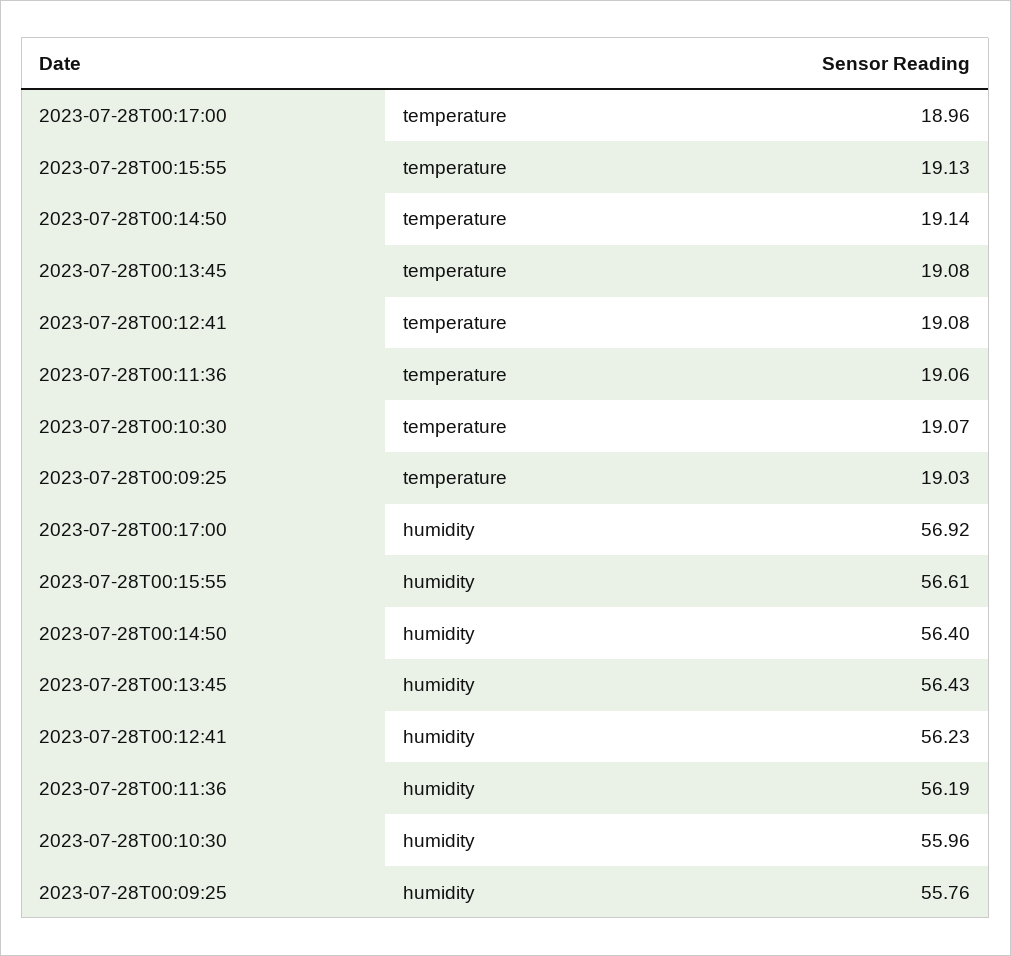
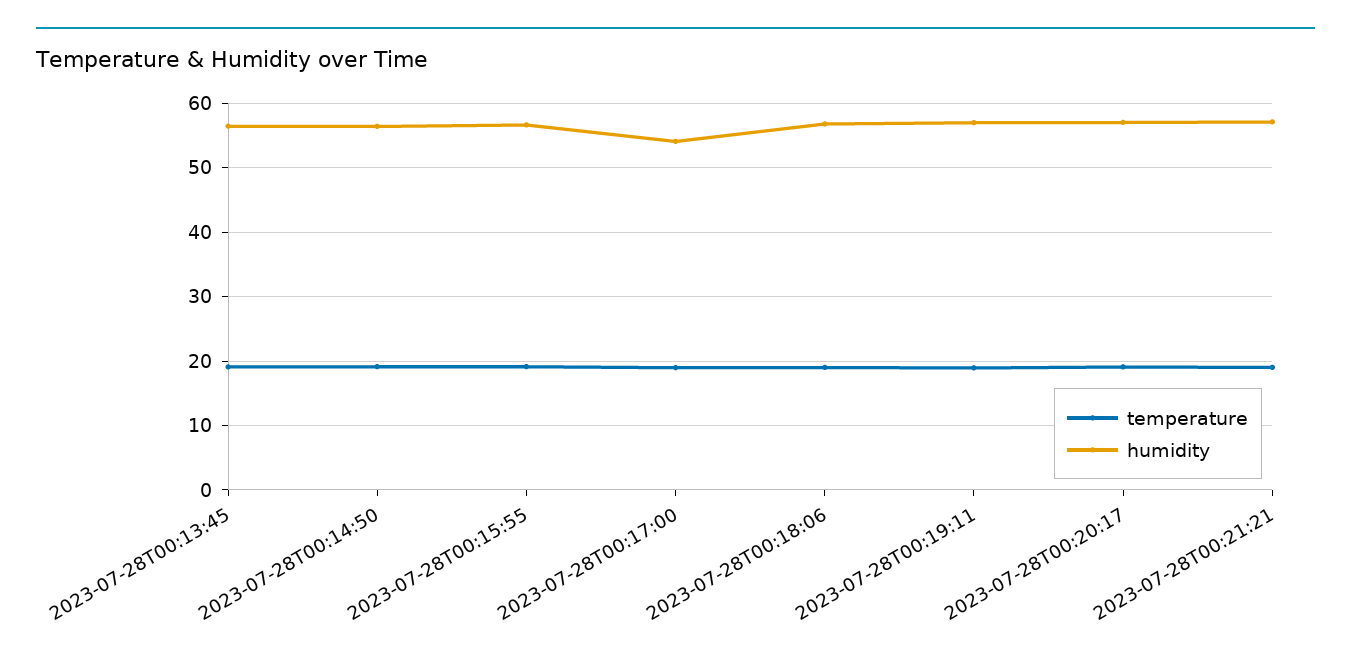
temperature, 2023-07-28T00:12:41: 19.08 -> none
temperature, 2023-07-28T00:11:36: 19.06 -> none
temperature, 2023-07-28T00:10:30: 19.07 -> none
temperature, 2023-07-28T00:09:25: 19.03 -> none
humidity, 2023-07-28T00:17:00: 56.92 -> 54
humidity, 2023-07-28T00:12:41: 56.23 -> none
humidity, 2023-07-28T00:11:36: 56.19 -> none
humidity, 2023-07-28T00:10:30: 55.96 -> none
humidity, 2023-07-28T00:09:25: 55.76 -> none
temperature, 2023-07-28T00:18:06: none -> 19
humidity, 2023-07-28T00:18:06: none -> 57
temperature, 2023-07-28T00:19:11: none -> 19
humidity, 2023-07-28T00:19:11: none -> 57
temperature, 2023-07-28T00:20:17: none -> 19
humidity, 2023-07-28T00:20:17: none -> 57
temperature, 2023-07-28T00:21:21: none -> 19
humidity, 2023-07-28T00:21:21: none -> 57

